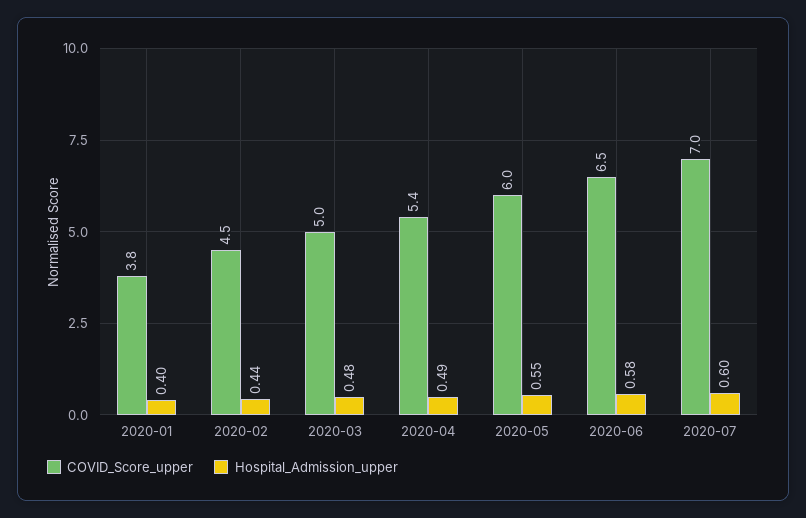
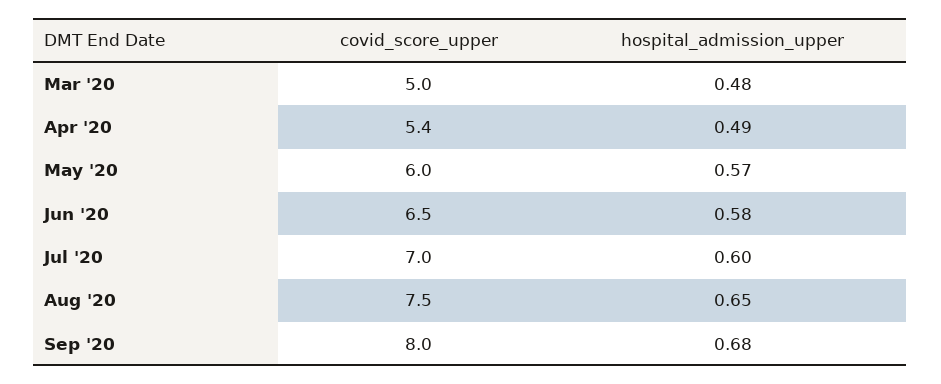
COVID_Score_upper, 2020-01: 3.8 -> none
Hospital_Admission_upper, 2020-01: 0.4 -> none
COVID_Score_upper, 2020-02: 4.5 -> none
Hospital_Admission_upper, 2020-02: 0.44 -> none
Hospital_Admission_upper, 2020-05: 0.55 -> 0.57
COVID_Score_upper, Aug '20: none -> 7.5
Hospital_Admission_upper, Aug '20: none -> 0.65
COVID_Score_upper, Sep '20: none -> 8
Hospital_Admission_upper, Sep '20: none -> 0.68

